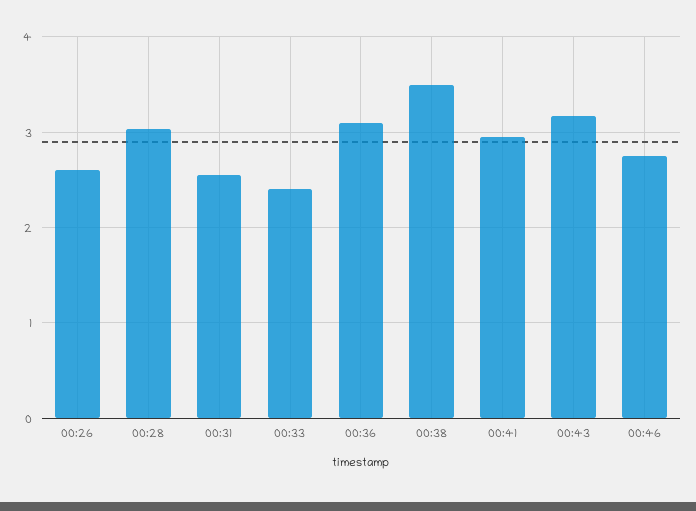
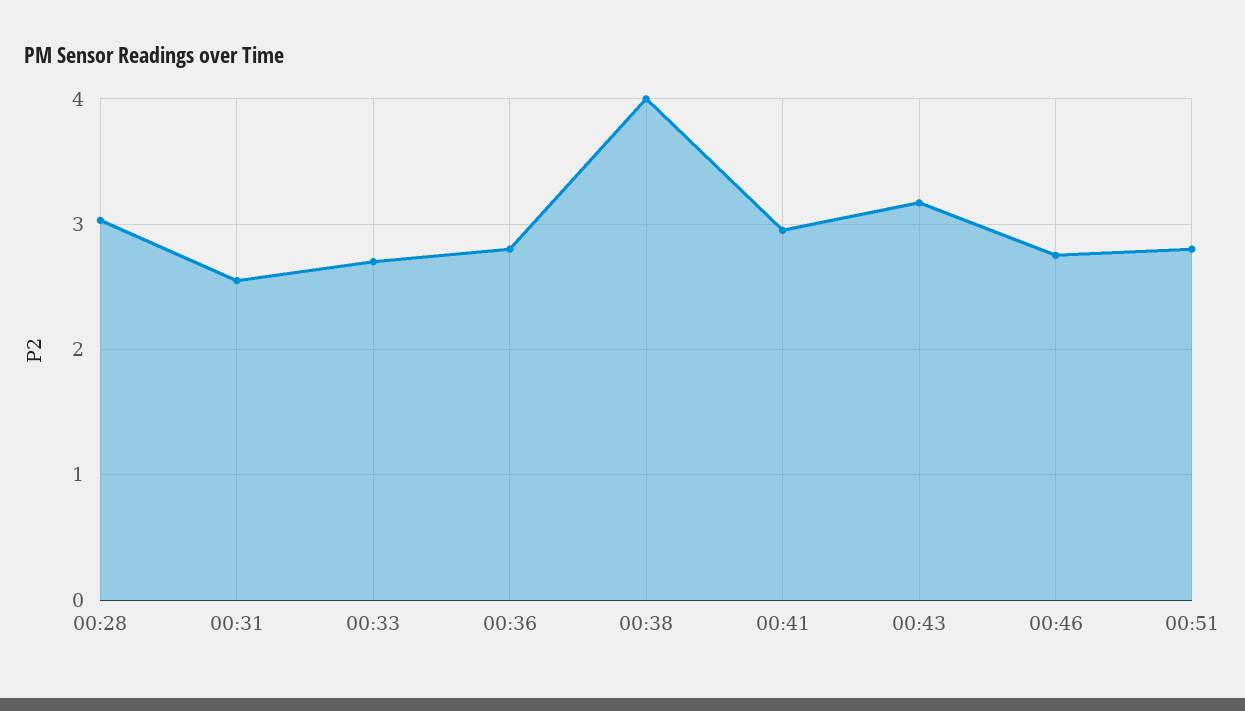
00:26: 2.6 -> none
00:33: 2.4 -> 2.7
00:36: 3.1 -> 2.8
00:38: 3.5 -> 4
00:51: none -> 2.8

